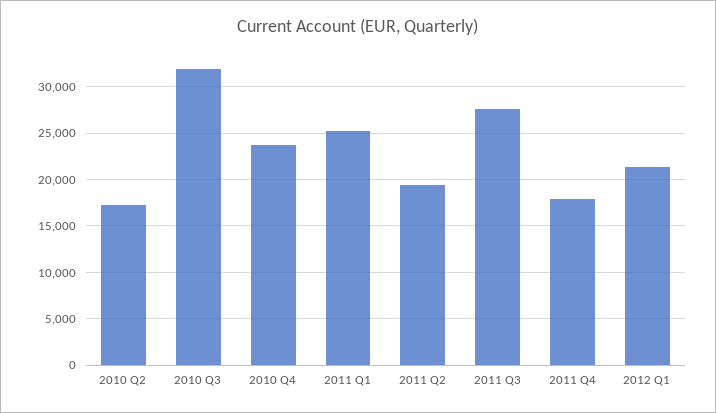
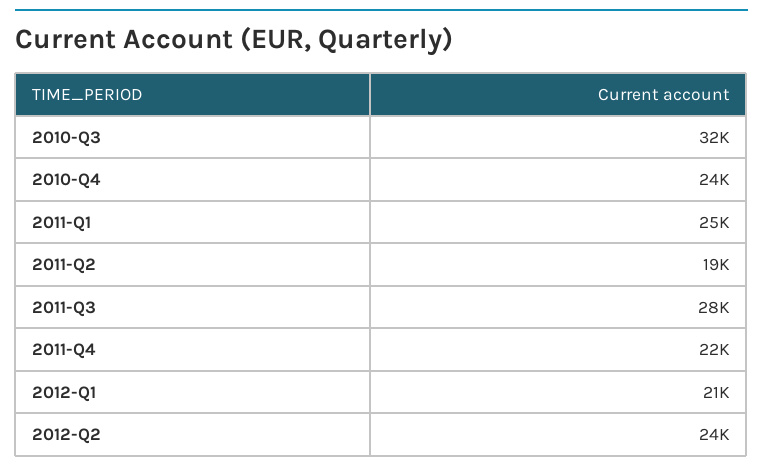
2010 Q2: 17000 -> none
2011 Q4: 18000 -> 22000
2012-Q2: none -> 24000

